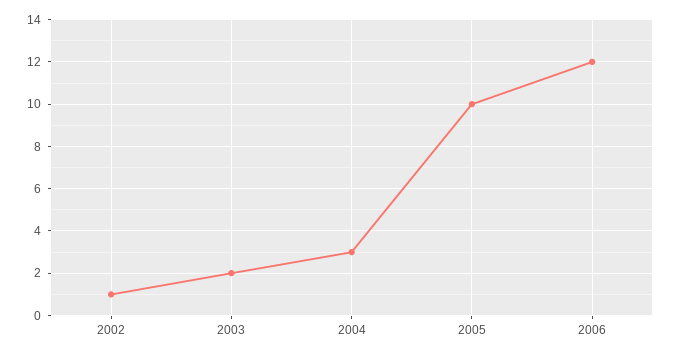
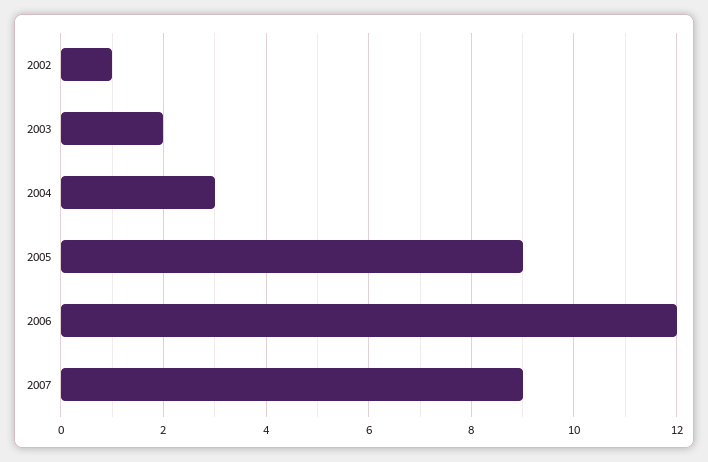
2005: 10 -> 9
2007: none -> 9

